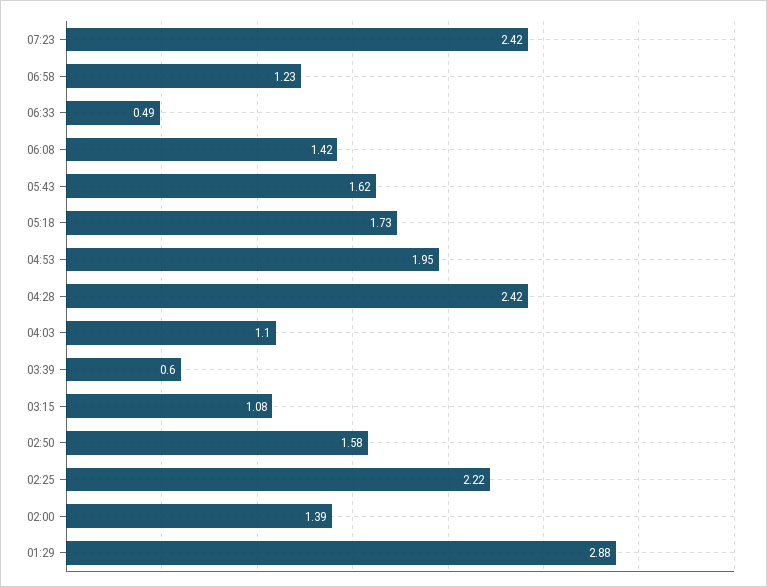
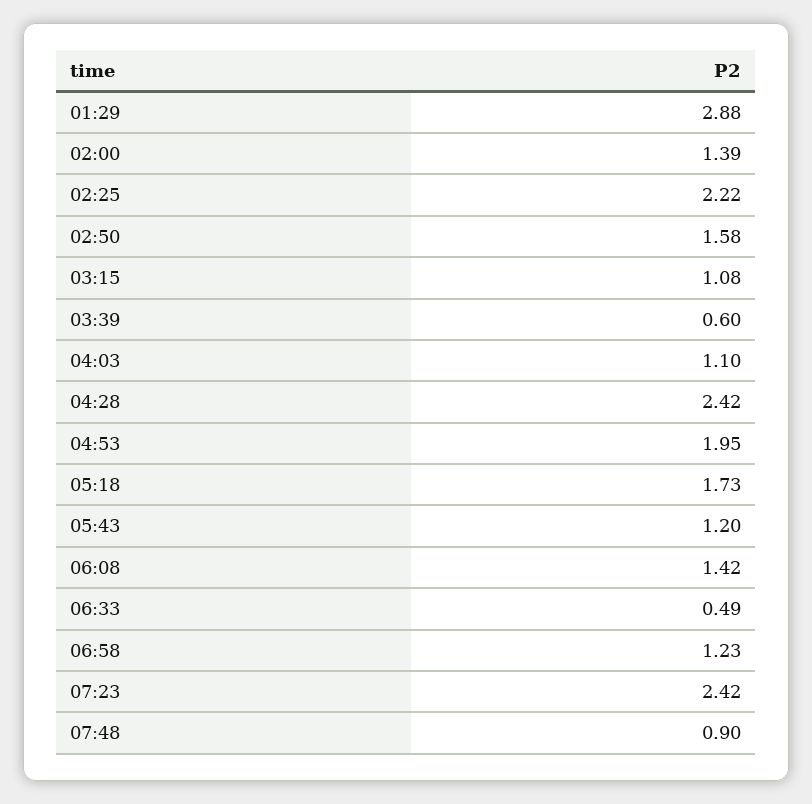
05:43: 1.62 -> 1.2
07:48: none -> 0.9

